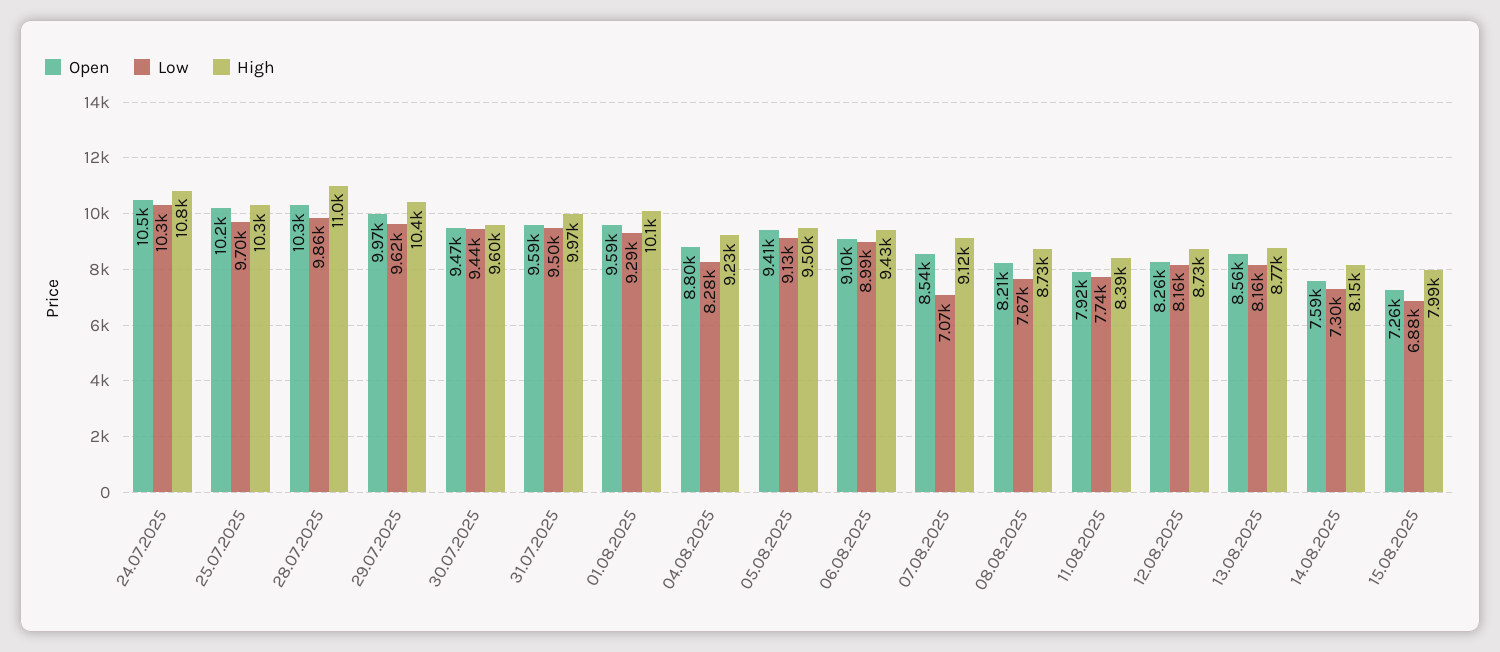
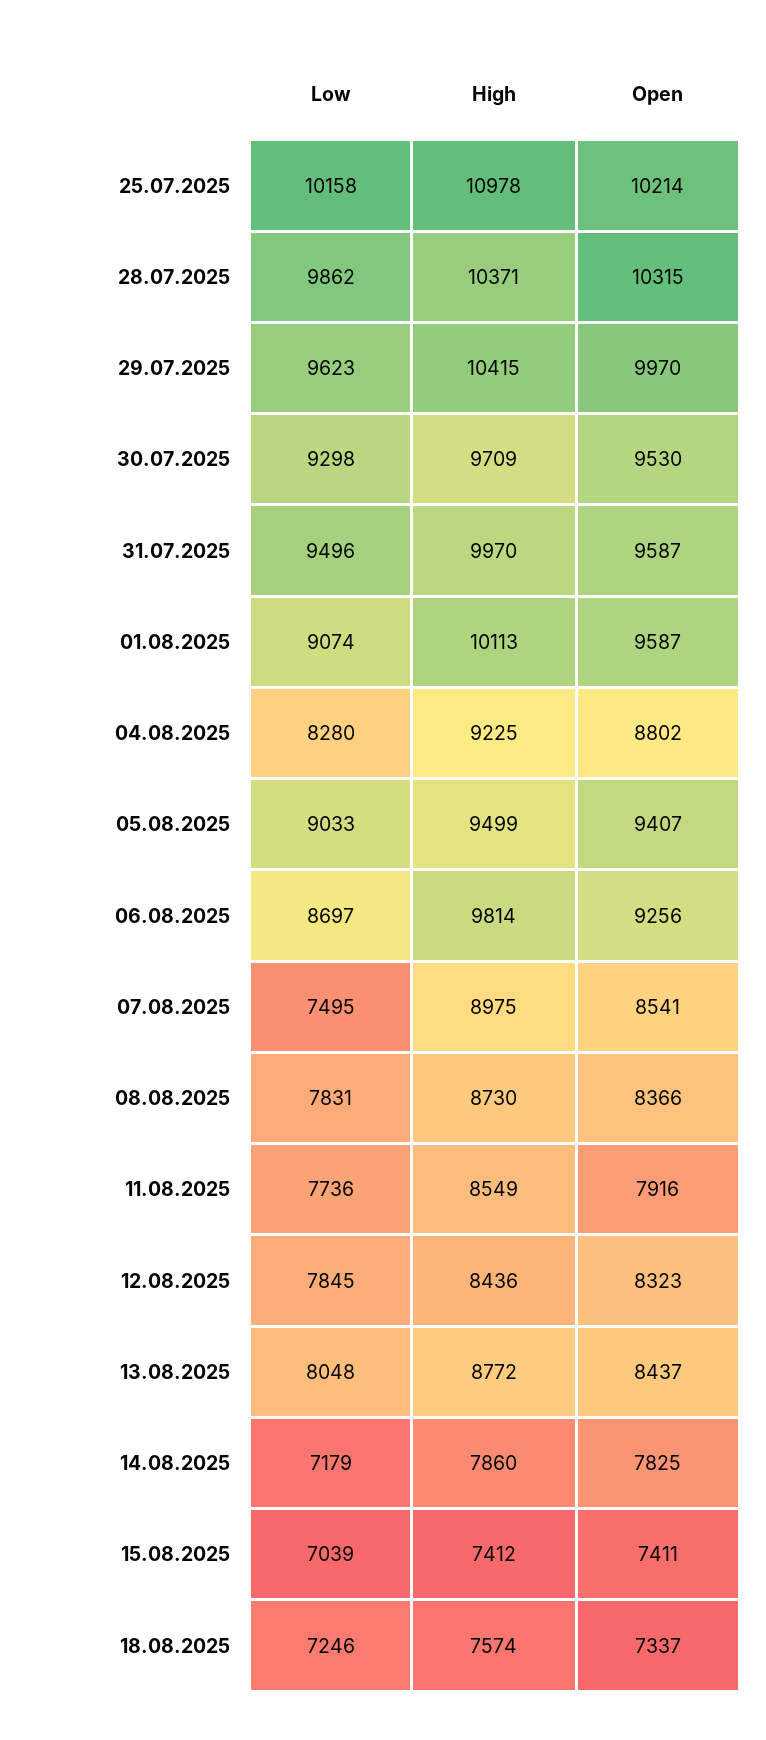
Open, 24.07.2025: 10500 -> none
Low, 24.07.2025: 10300 -> none
High, 24.07.2025: 10800 -> none
Low, 25.07.2025: 9700 -> 10158
High, 25.07.2025: 10300 -> 10978
High, 28.07.2025: 11000 -> 10371
Open, 30.07.2025: 9470 -> 9530
Low, 30.07.2025: 9440 -> 9298
High, 30.07.2025: 9600 -> 9709
Low, 01.08.2025: 9290 -> 9074
Low, 05.08.2025: 9130 -> 9033
Open, 06.08.2025: 9100 -> 9256
Low, 06.08.2025: 8990 -> 8697
High, 06.08.2025: 9430 -> 9814
Low, 07.08.2025: 7070 -> 7495
High, 07.08.2025: 9120 -> 8975
Open, 08.08.2025: 8210 -> 8366
Low, 08.08.2025: 7670 -> 7831
High, 11.08.2025: 8390 -> 8549
Open, 12.08.2025: 8260 -> 8323
Low, 12.08.2025: 8160 -> 7845
High, 12.08.2025: 8730 -> 8436
Open, 13.08.2025: 8560 -> 8437
Low, 13.08.2025: 8160 -> 8048
Open, 14.08.2025: 7590 -> 7825
Low, 14.08.2025: 7300 -> 7179
High, 14.08.2025: 8150 -> 7860
Open, 15.08.2025: 7260 -> 7411
Low, 15.08.2025: 6880 -> 7039
High, 15.08.2025: 7990 -> 7412
Low, 18.08.2025: none -> 7246
High, 18.08.2025: none -> 7574
Open, 18.08.2025: none -> 7337

